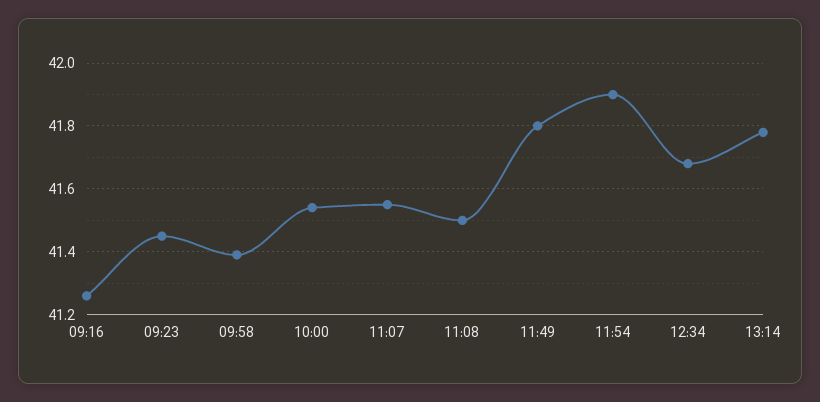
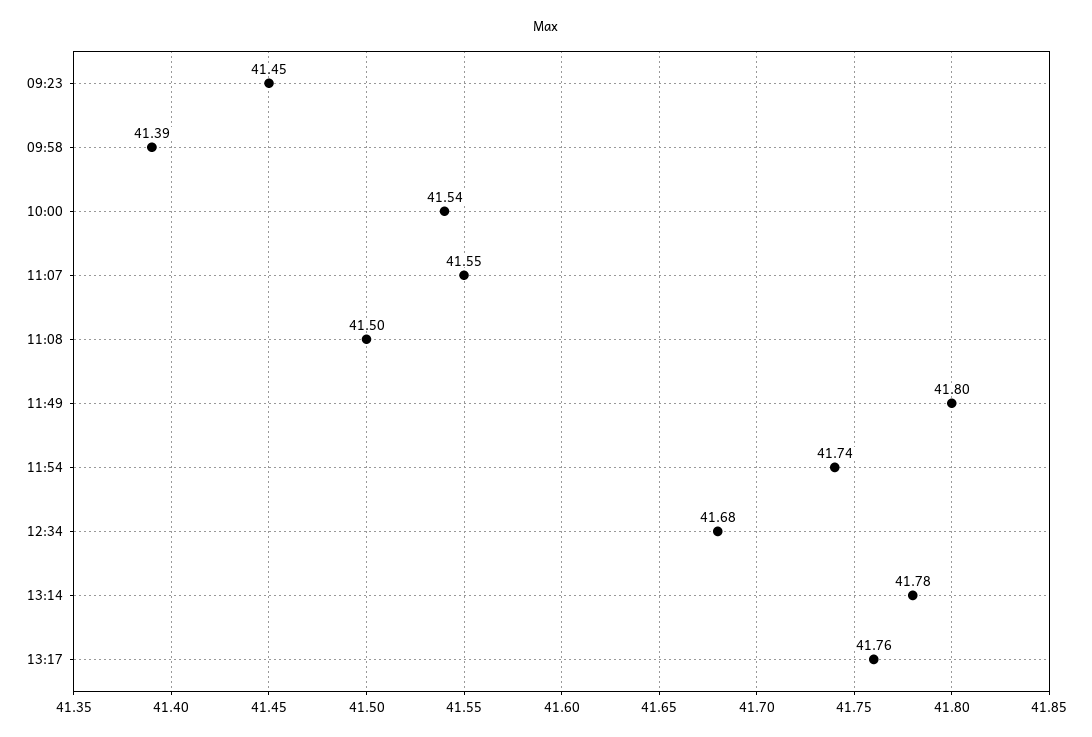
09:16: 41.25 -> none
11:54: 41.9 -> 41.74
13:17: none -> 41.76

